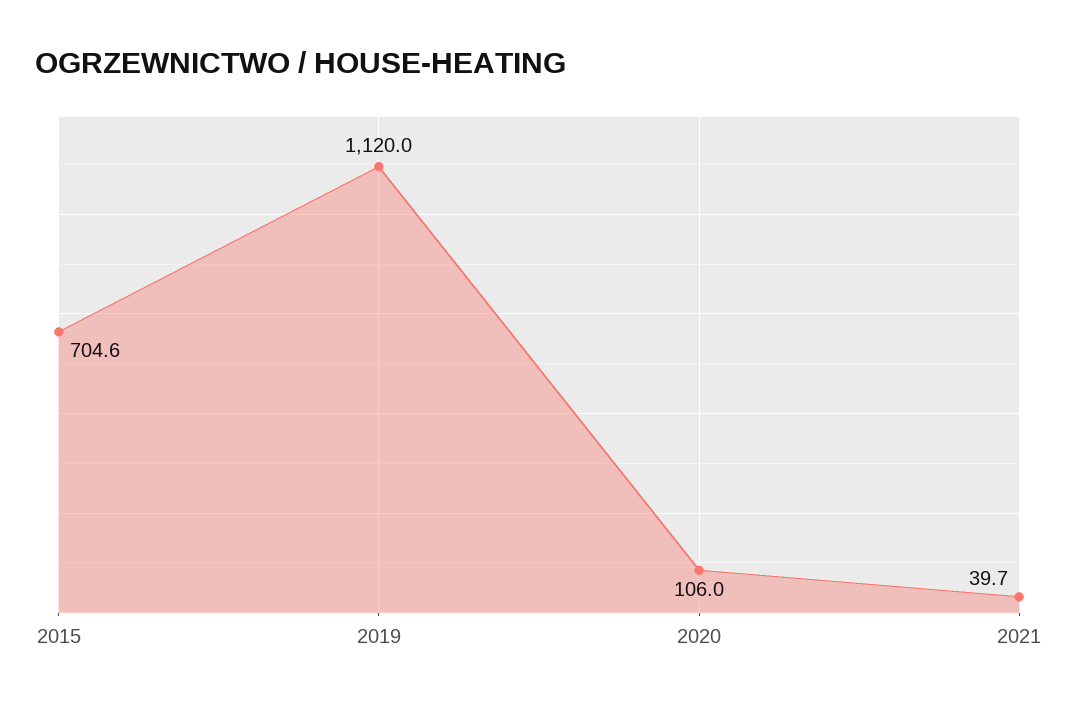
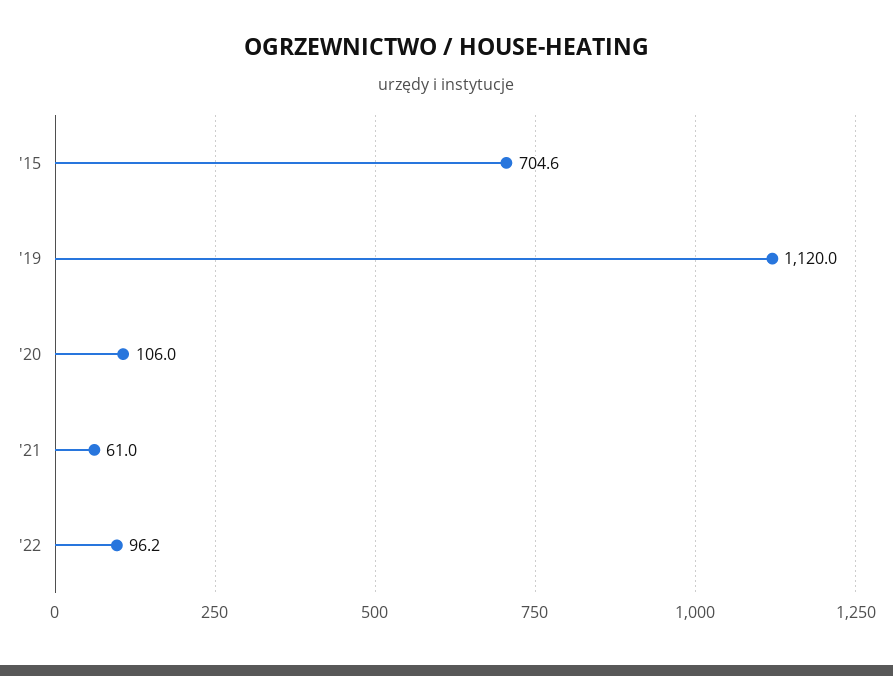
2021: 39.7 -> 61
'22: none -> 96.2

